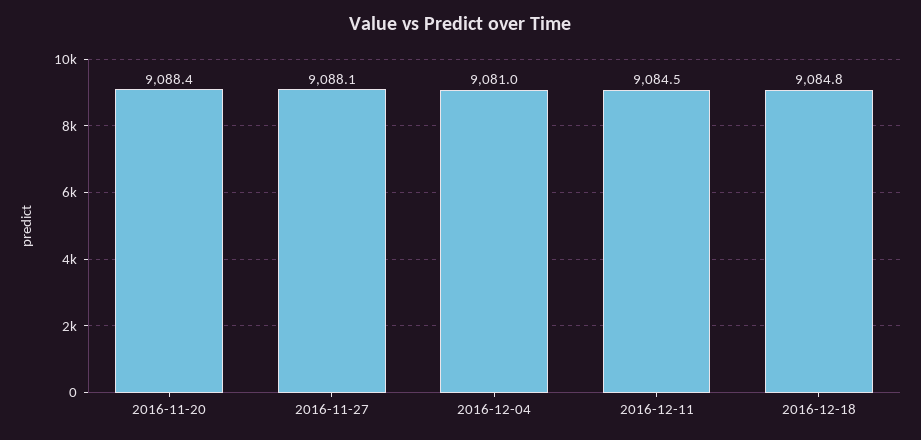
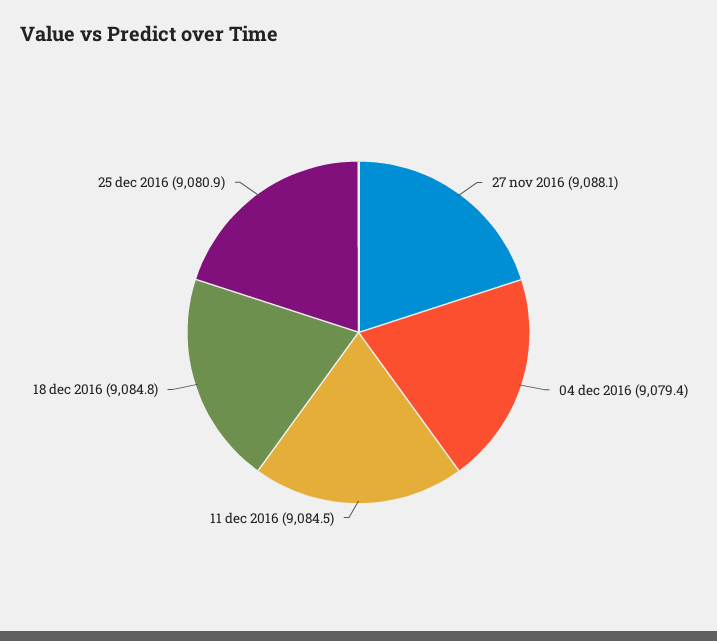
2016-11-20: 9088.4 -> none
2016-12-04: 9081 -> 9079.4
25 dec 2016: none -> 9080.9

